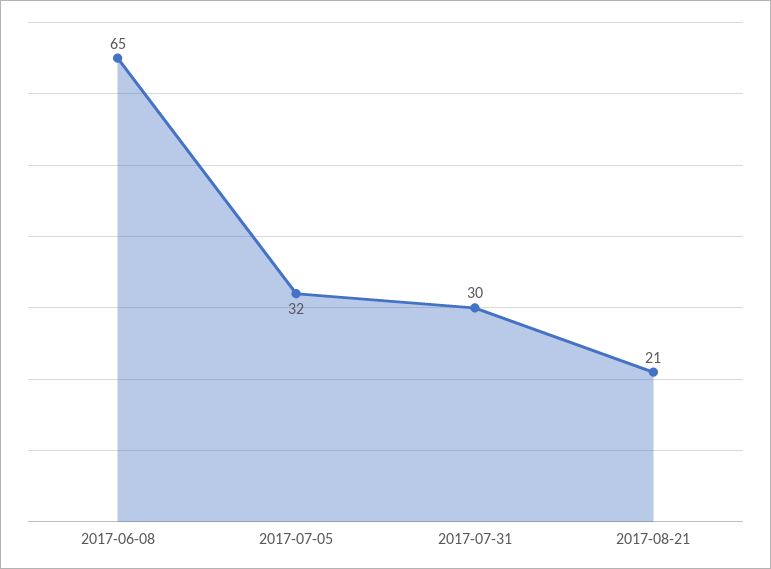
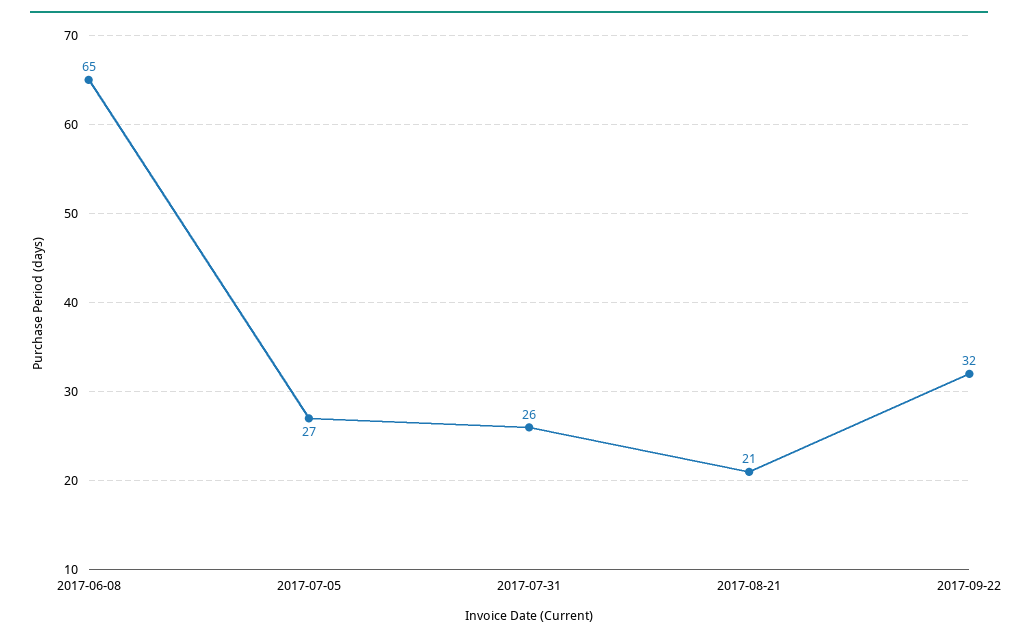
2017-07-05: 32 -> 27
2017-07-31: 30 -> 26
2017-09-22: none -> 32

